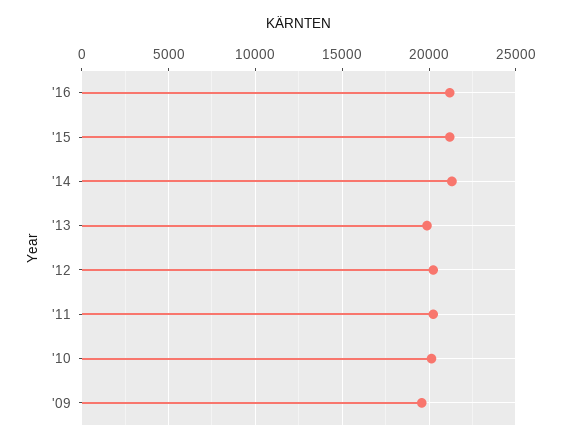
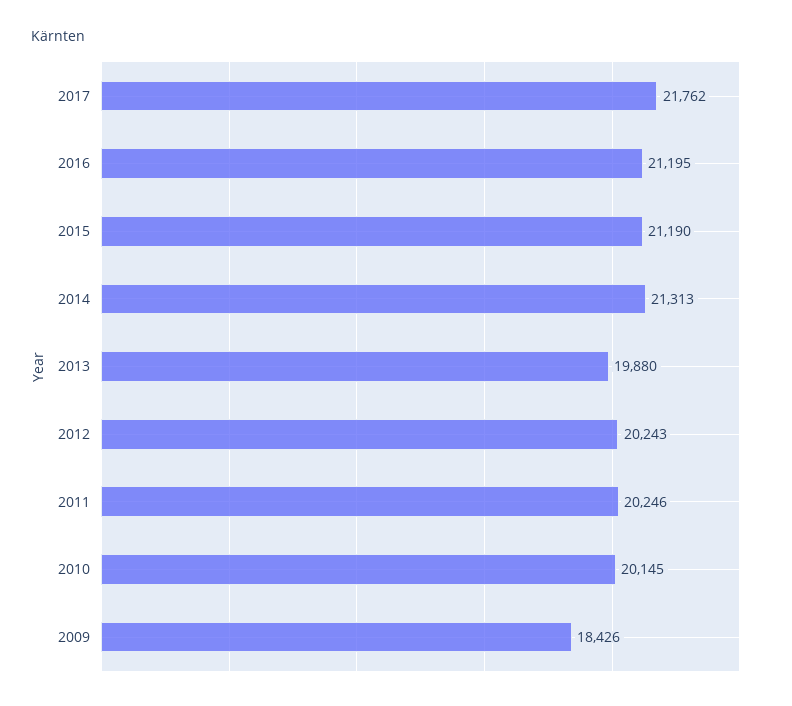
'09: 19500 -> 18426
2017: none -> 21762

